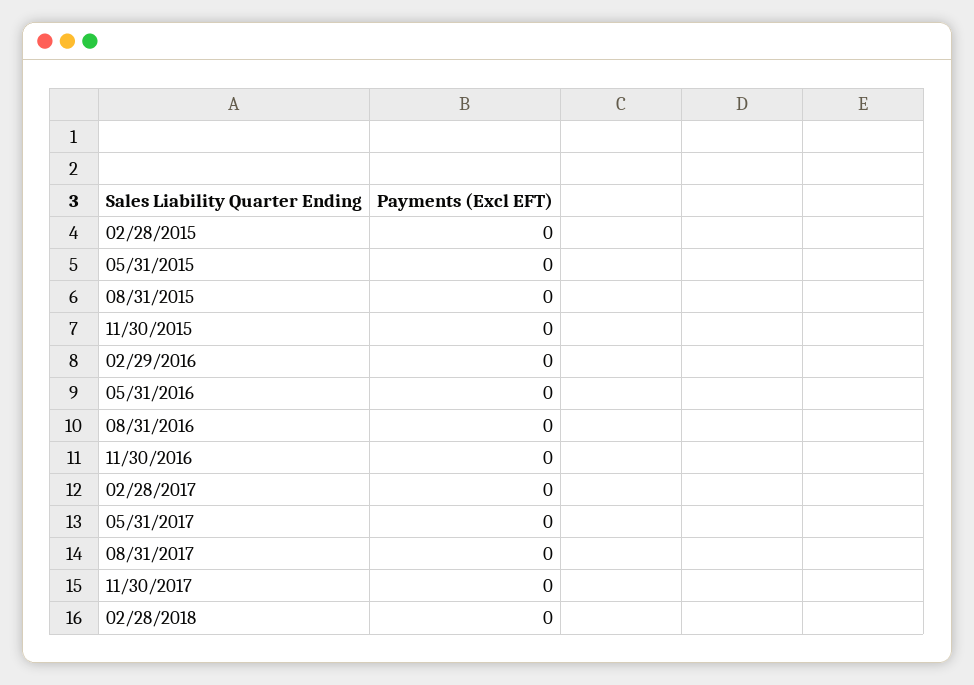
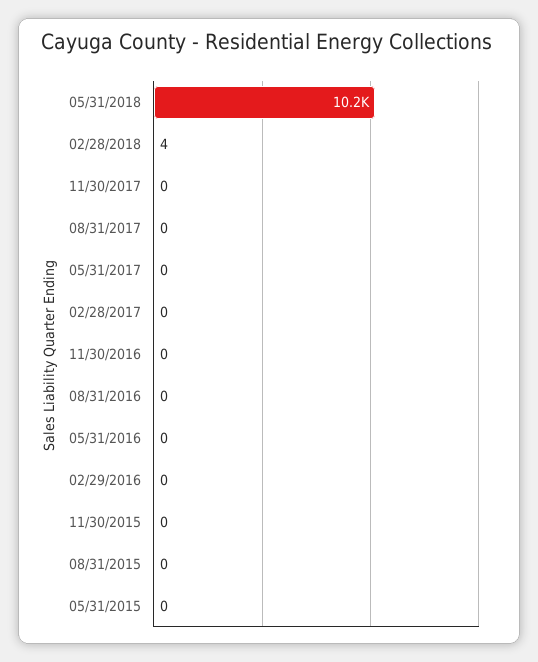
02/28/2015: 0 -> none
02/28/2018: 0 -> 4
05/31/2018: none -> 10200

